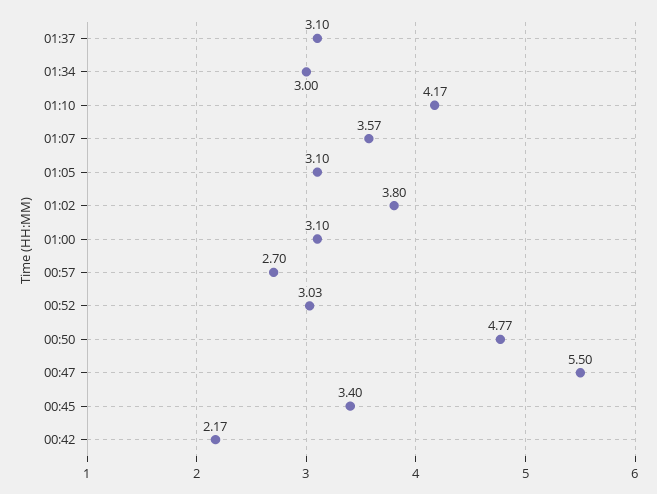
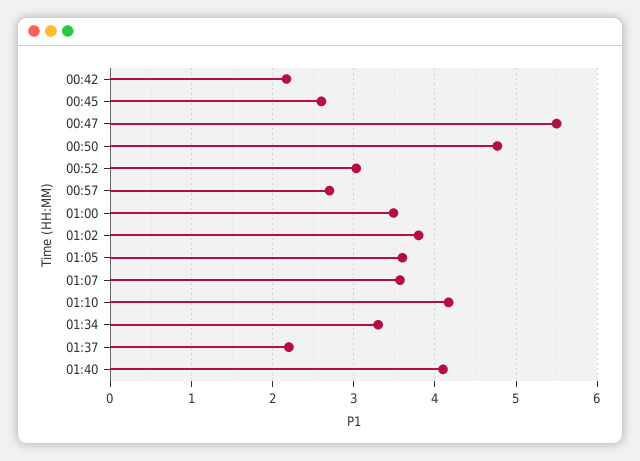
01:37: 3.1 -> 2.2
01:34: 3 -> 3.3
01:05: 3.1 -> 3.6
01:00: 3.1 -> 3.5
00:45: 3.4 -> 2.6
01:40: none -> 4.1

